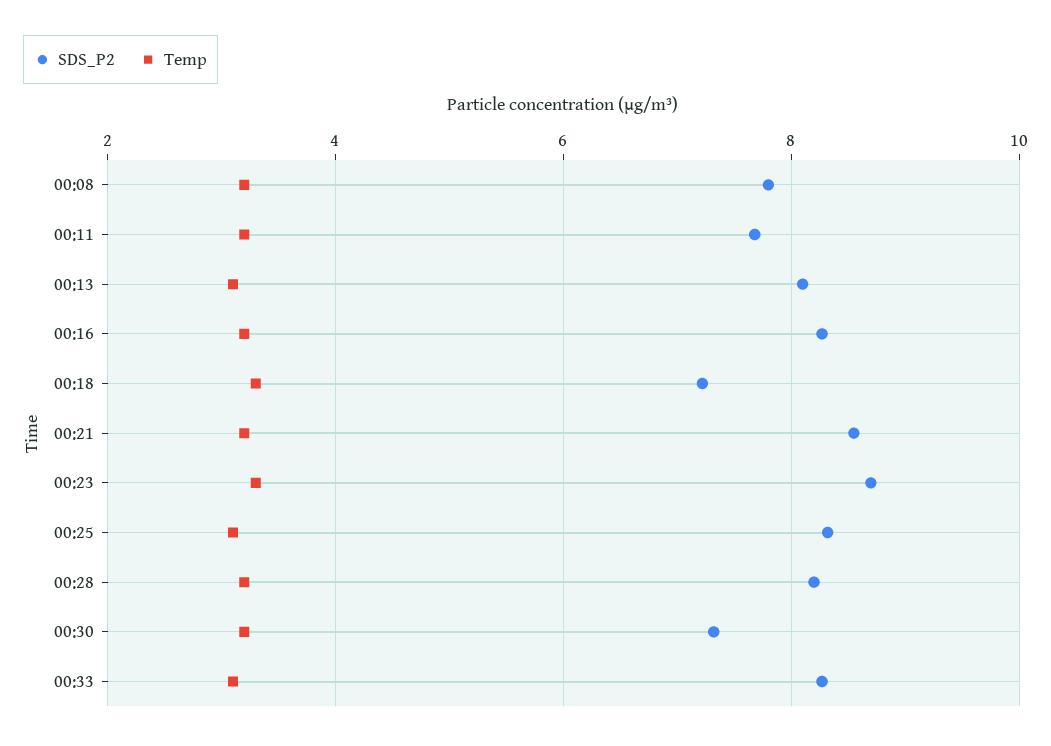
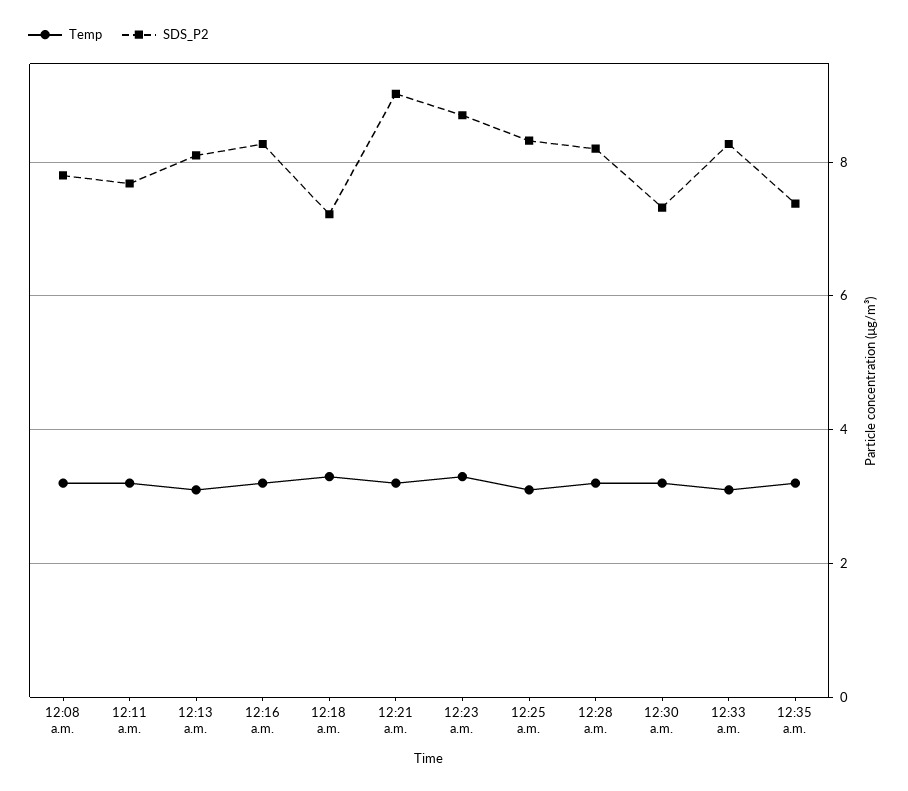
SDS_P2, 00:21: 8.6 -> 9
Temp, 12:35 a.m.: none -> 3.2
SDS_P2, 12:35 a.m.: none -> 7.4

